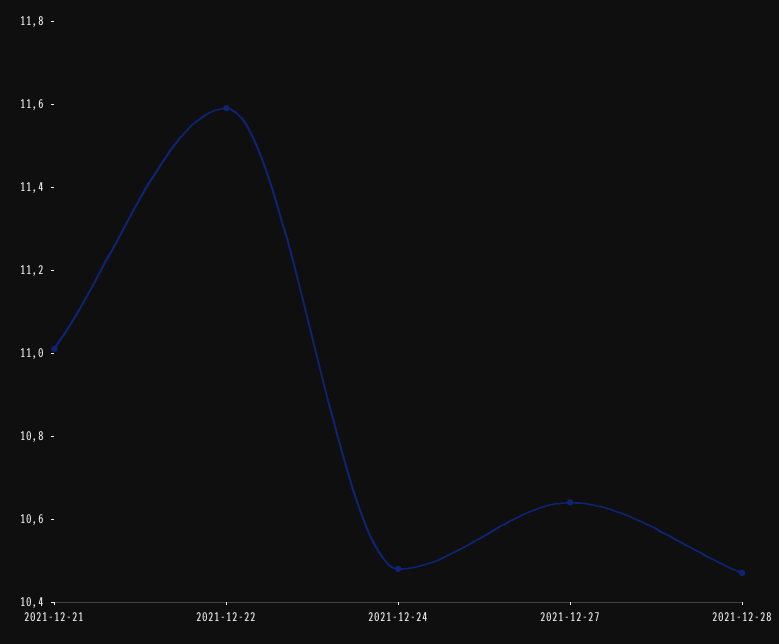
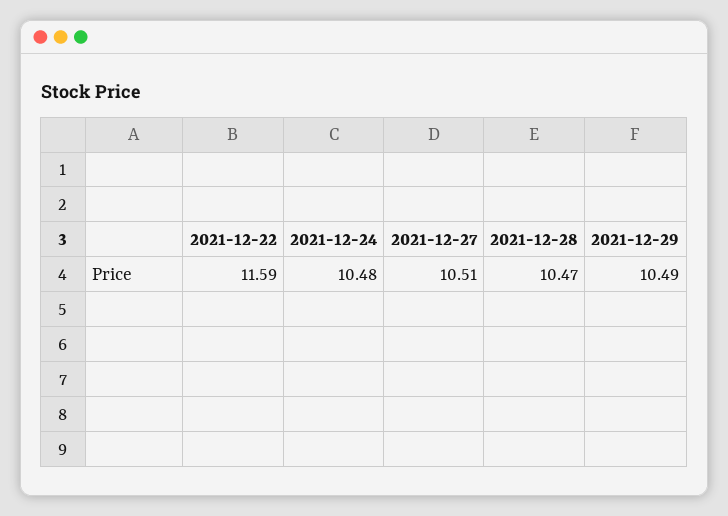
2021-12-21: 11 -> none
2021-12-27: 10.65 -> 10.51
2021-12-29: none -> 10.49

